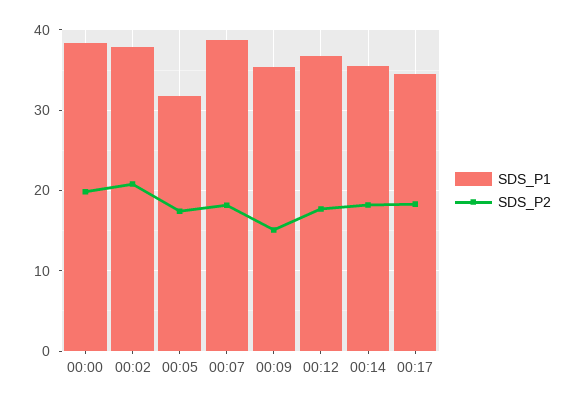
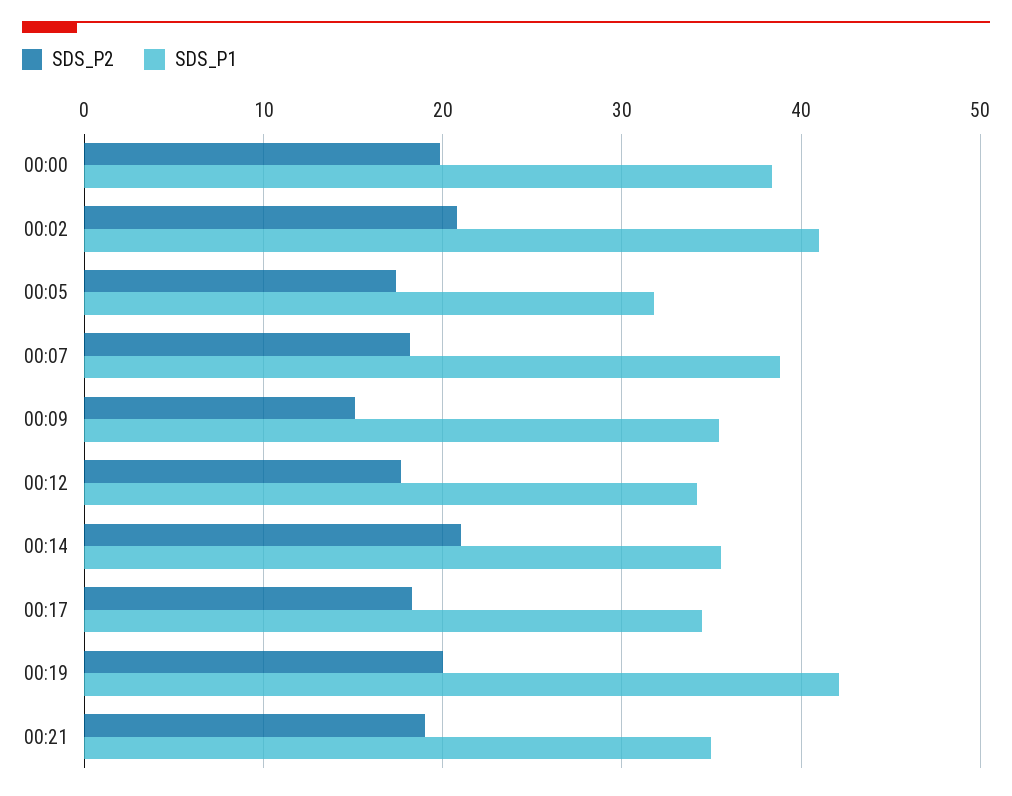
SDS_P1, 00:02: 38 -> 41
SDS_P1, 00:12: 37 -> 34
SDS_P2, 00:14: 18 -> 21
SDS_P2, 00:19: none -> 20
SDS_P1, 00:19: none -> 42
SDS_P2, 00:21: none -> 19
SDS_P1, 00:21: none -> 35

